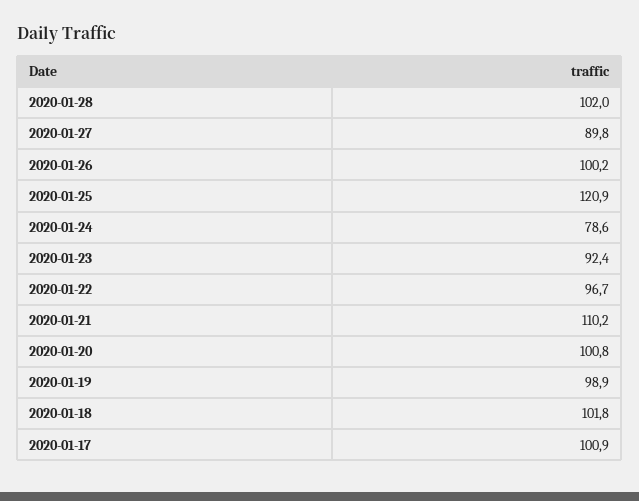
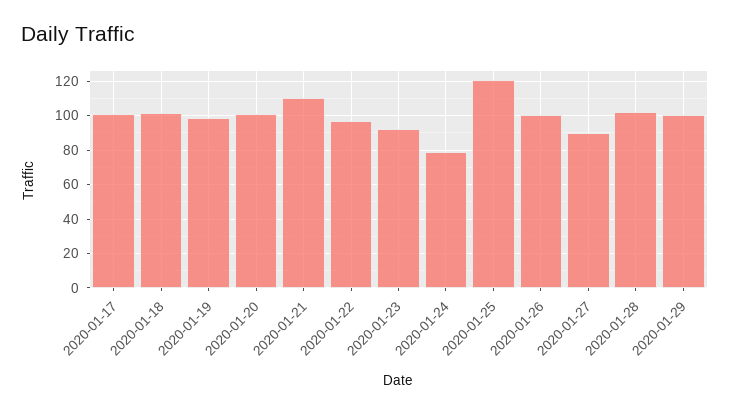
2020-01-29: none -> 100

